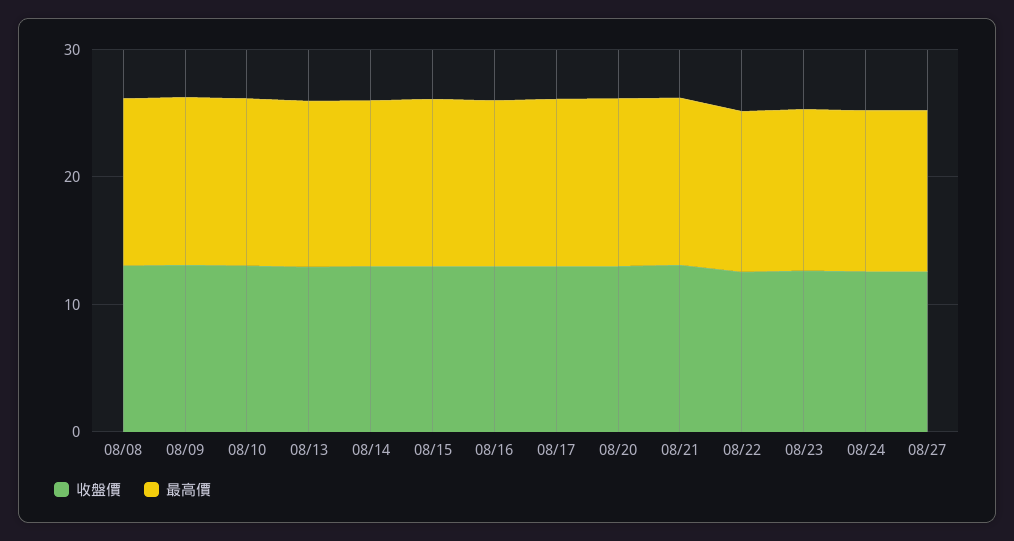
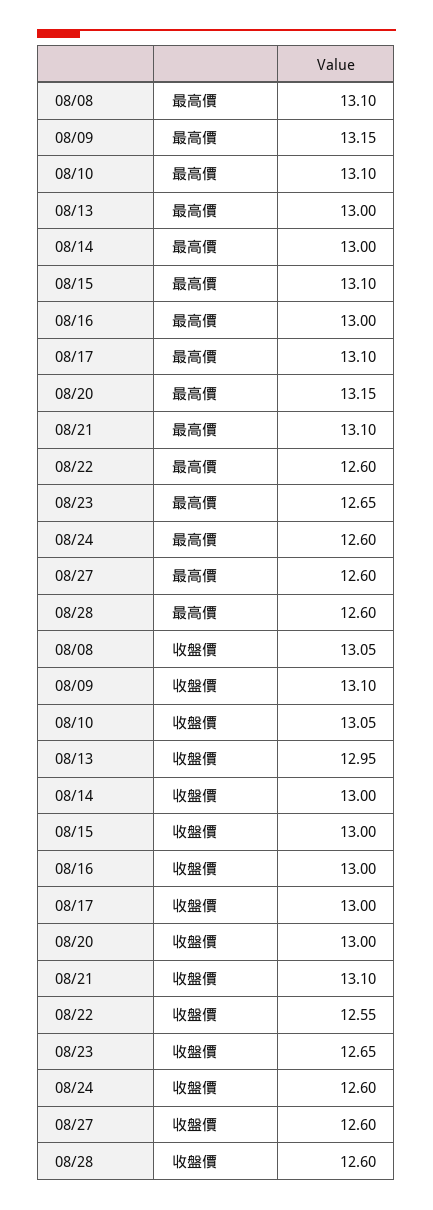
最高價, 08/28: none -> 12.6
收盤價, 08/28: none -> 12.6

